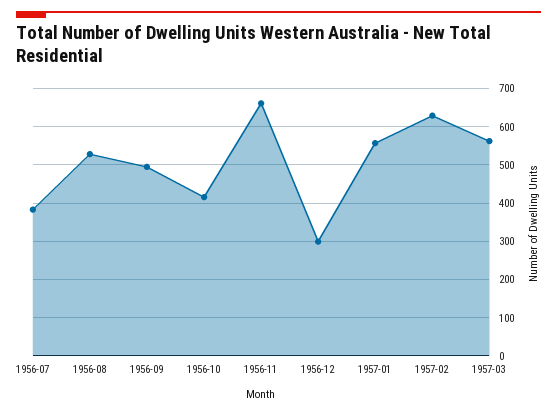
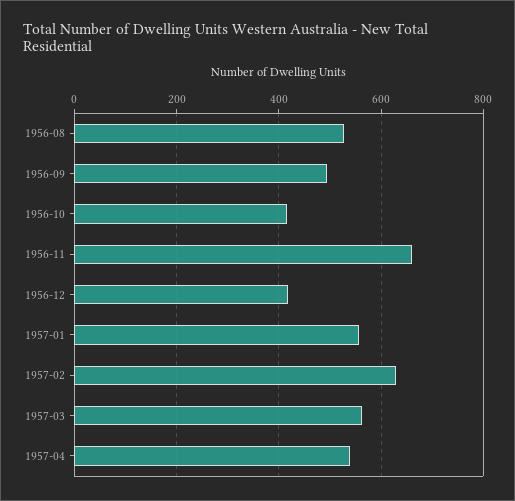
1956-07: 380 -> none
1956-12: 300 -> 420
1957-04: none -> 540

